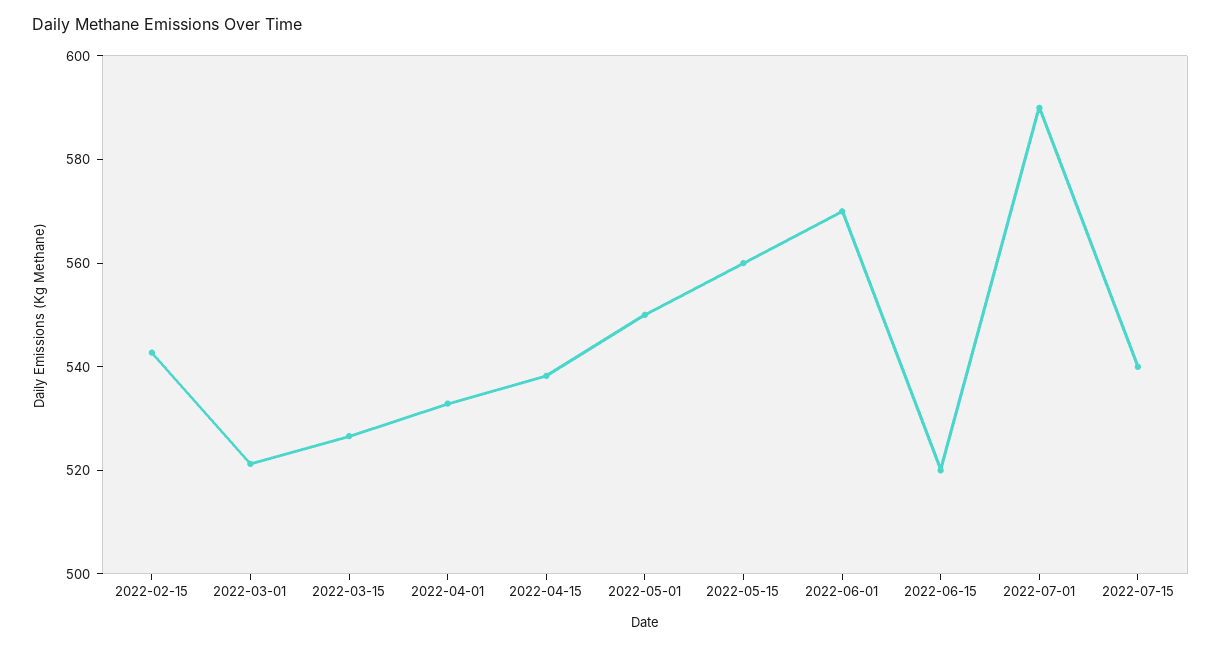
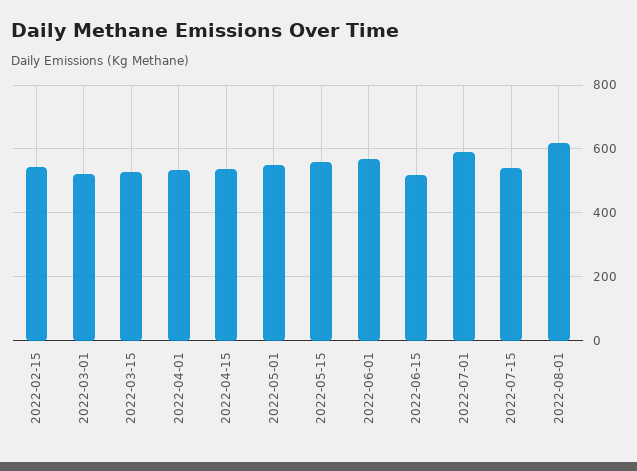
2022-08-01: none -> 620

